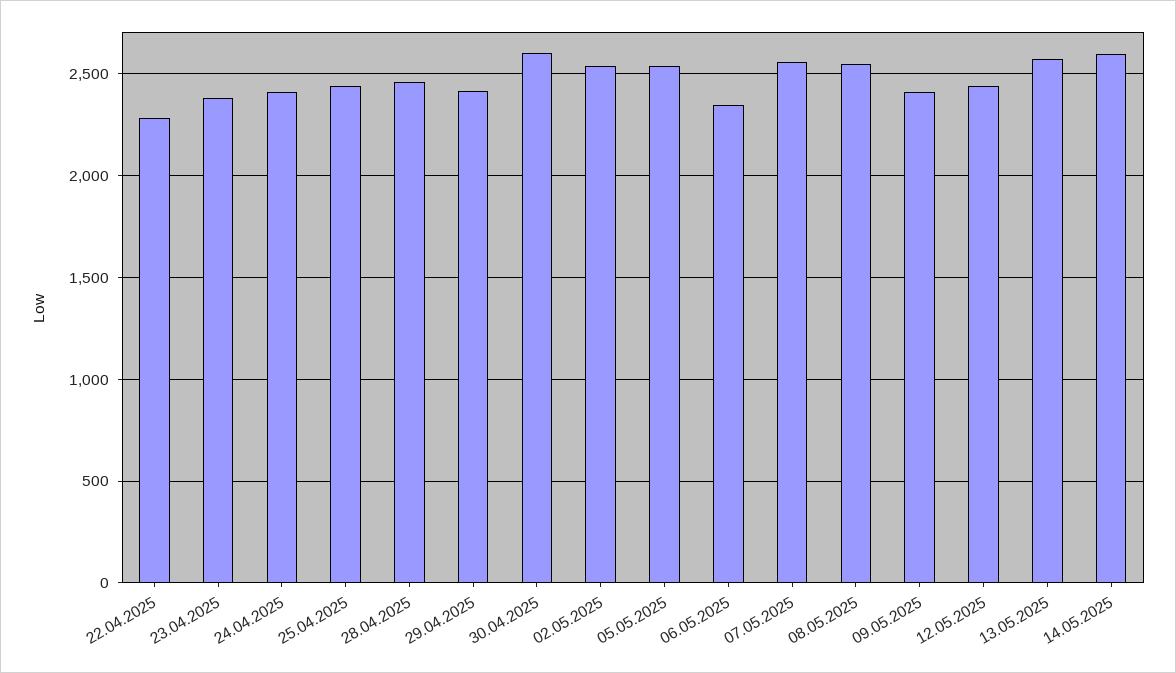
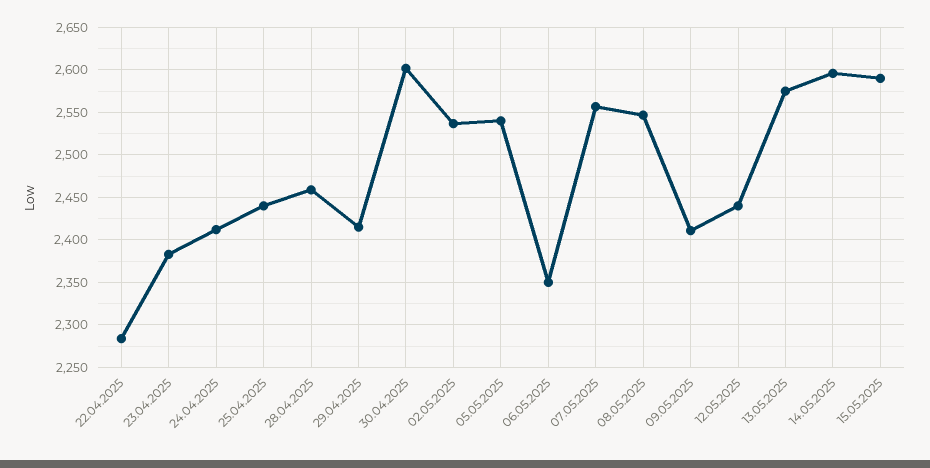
15.05.2025: none -> 2590

